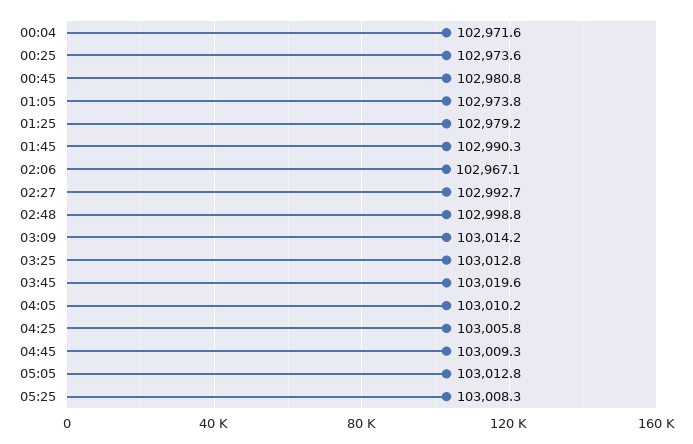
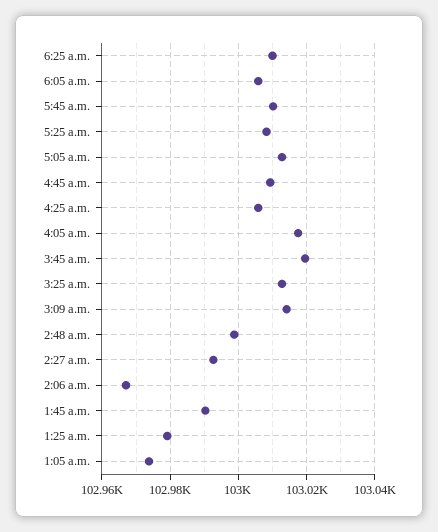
00:04: 102971.6 -> none
00:25: 102973.6 -> none
00:45: 102980.8 -> none
04:05: 103010.2 -> 103018
6:25 a.m.: none -> 103010
6:05 a.m.: none -> 103006
5:45 a.m.: none -> 103010

